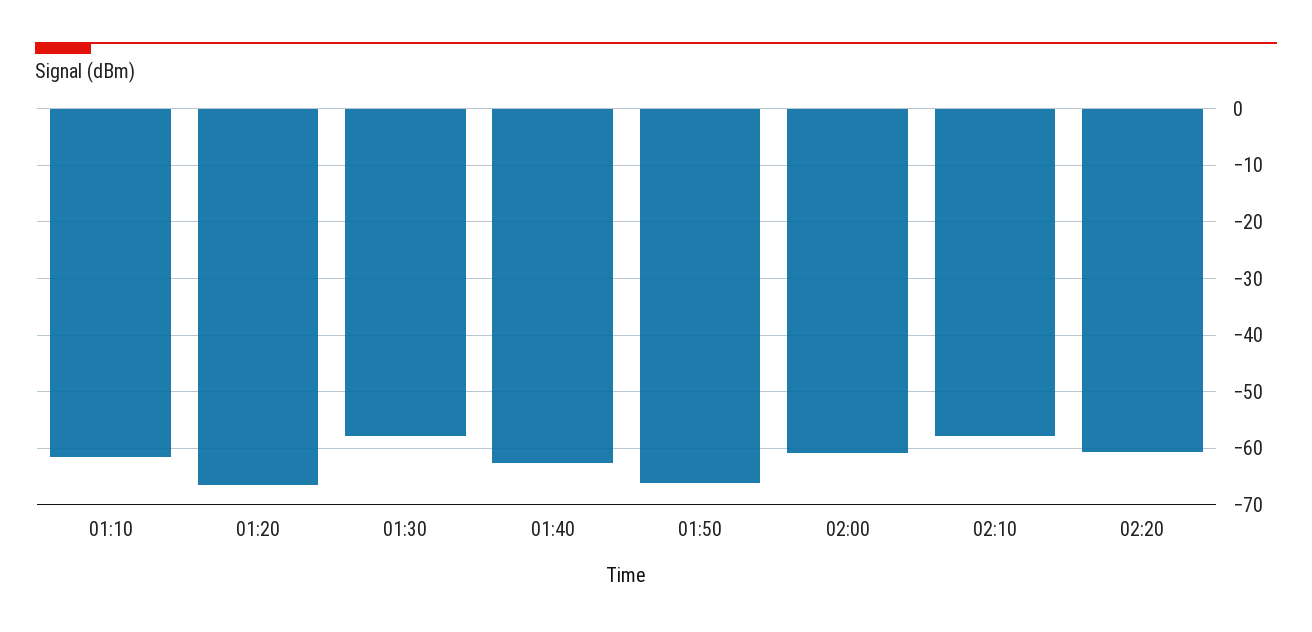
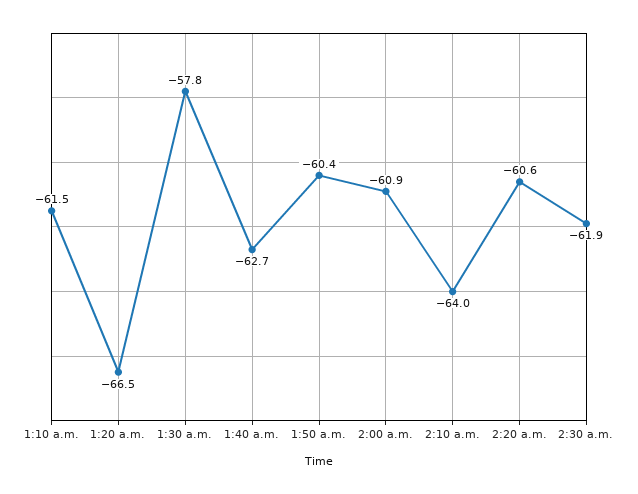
01:50: -66 -> -60.4
02:10: -58 -> -64
2:30 a.m.: none -> -61.9

